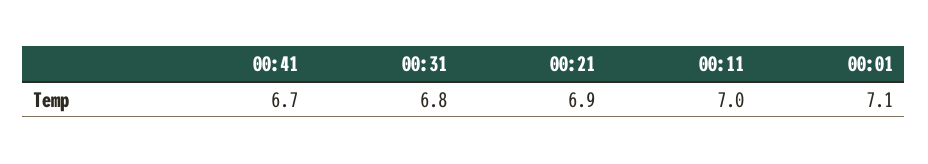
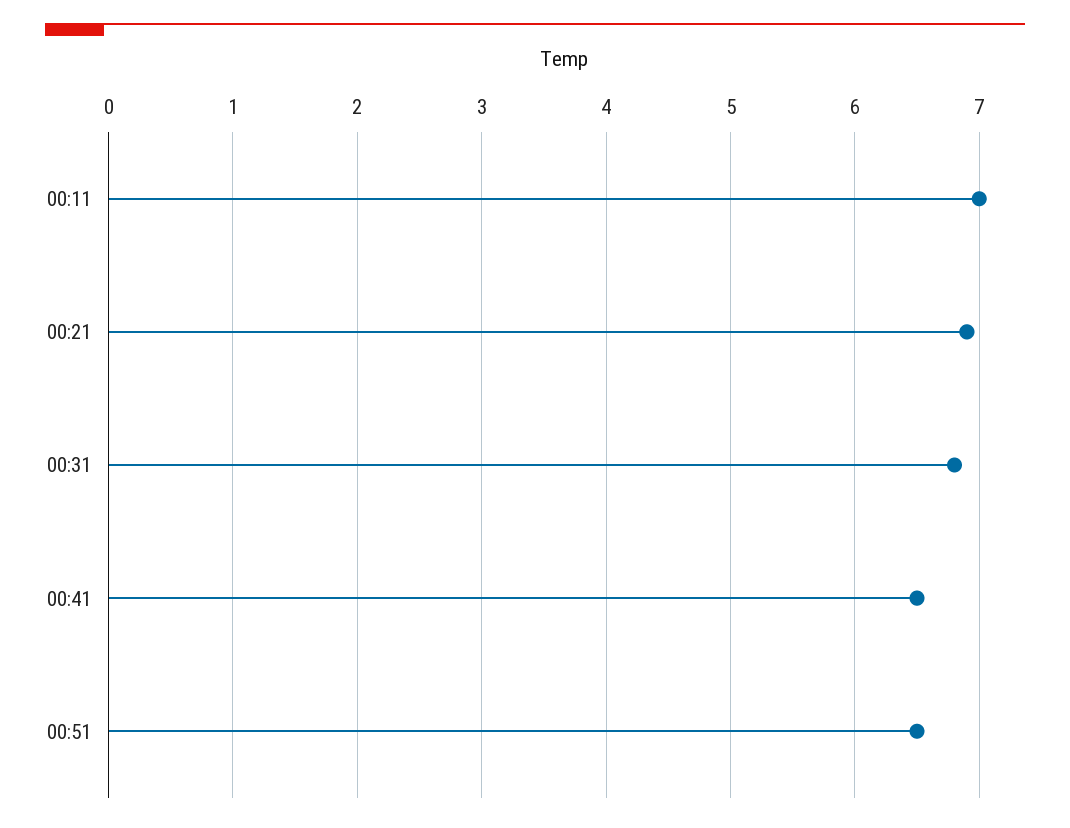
00:41: 6.7 -> 6.5
00:01: 7.1 -> none
00:51: none -> 6.5

